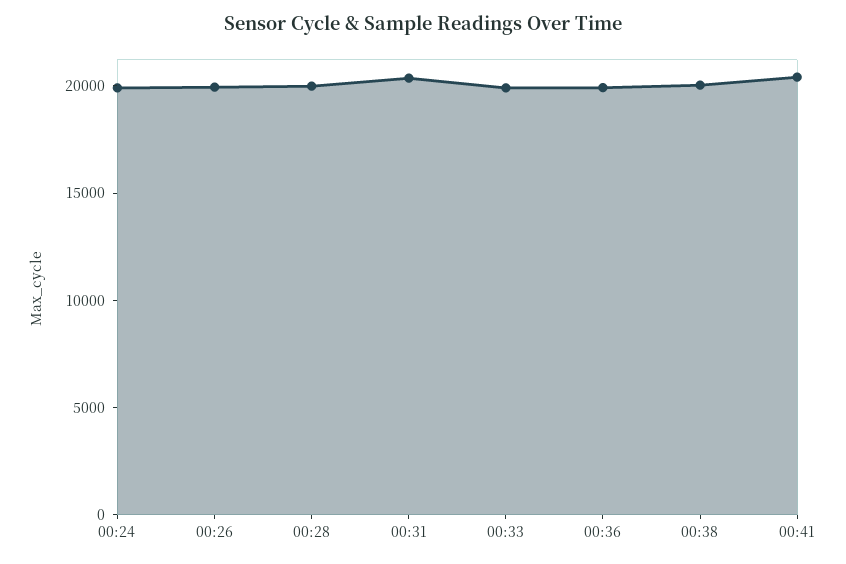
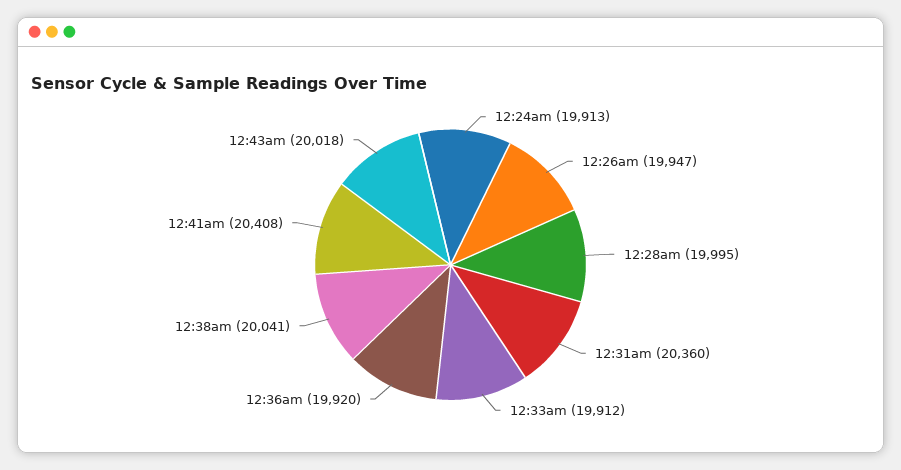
12:43am: none -> 20018

